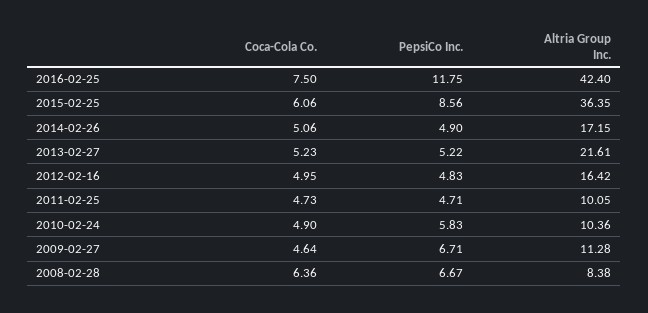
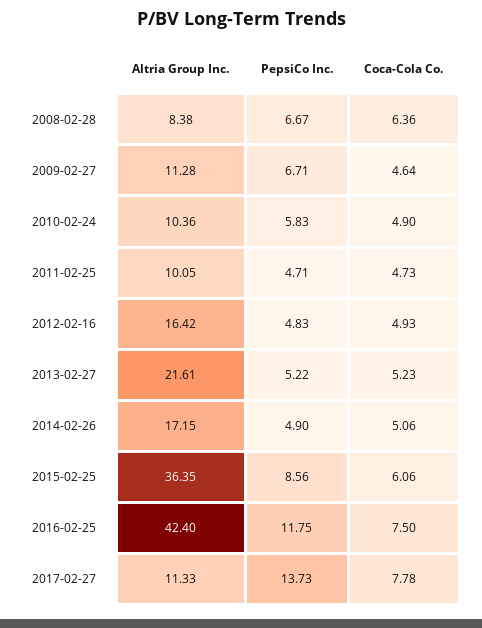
Coca-Cola Co., 2012-02-16: 4.95 -> 4.93
Altria Group Inc., 2017-02-27: none -> 11.33
PepsiCo Inc., 2017-02-27: none -> 13.73
Coca-Cola Co., 2017-02-27: none -> 7.78

